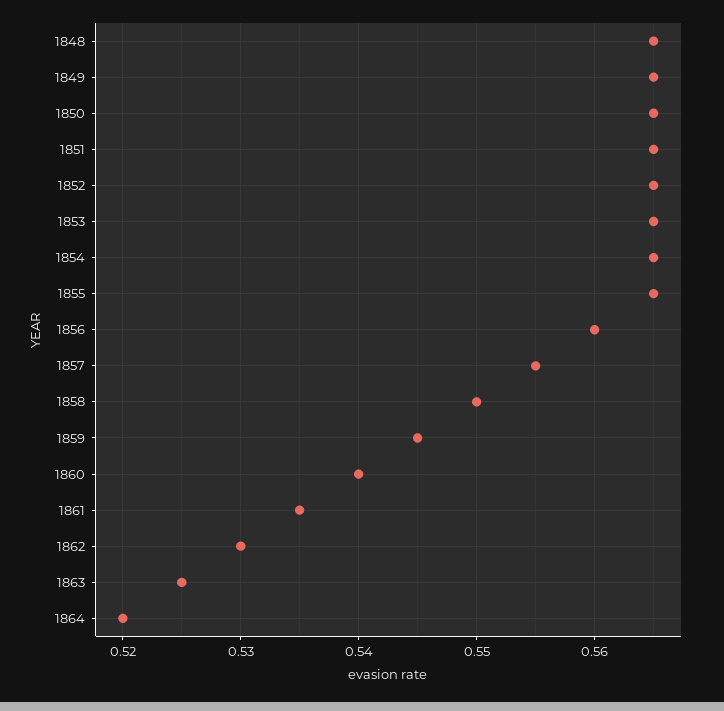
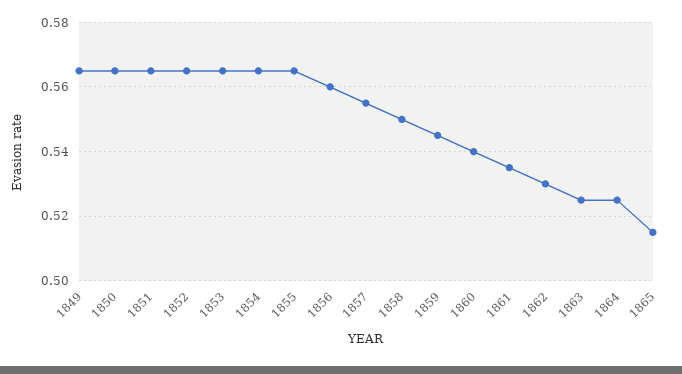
1848: 0.565 -> none
1864: 0.52 -> 0.525
1865: none -> 0.515

